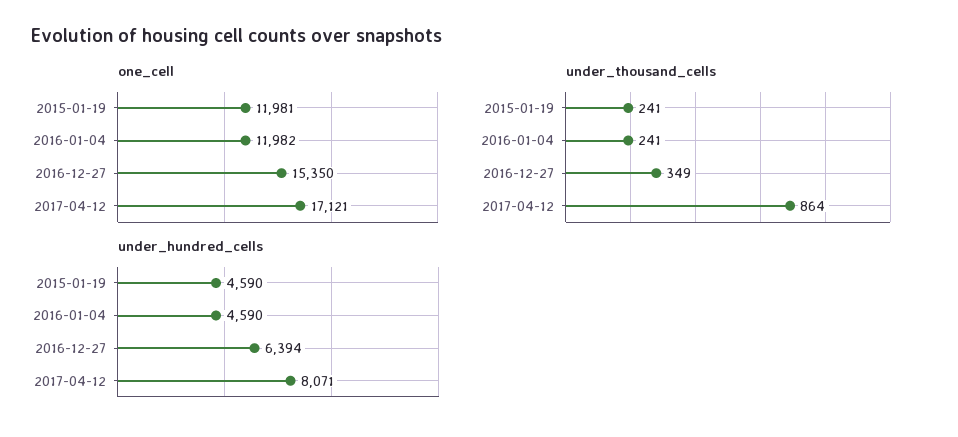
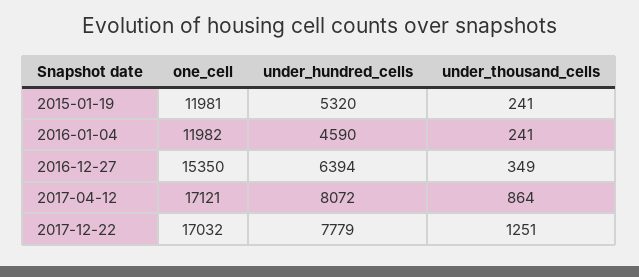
under_hundred_cells, 2015-01-19: 4590 -> 5320
under_hundred_cells, 2017-04-12: 8071 -> 8072
one_cell, 2017-12-22: none -> 17032
under_hundred_cells, 2017-12-22: none -> 7779
under_thousand_cells, 2017-12-22: none -> 1251

